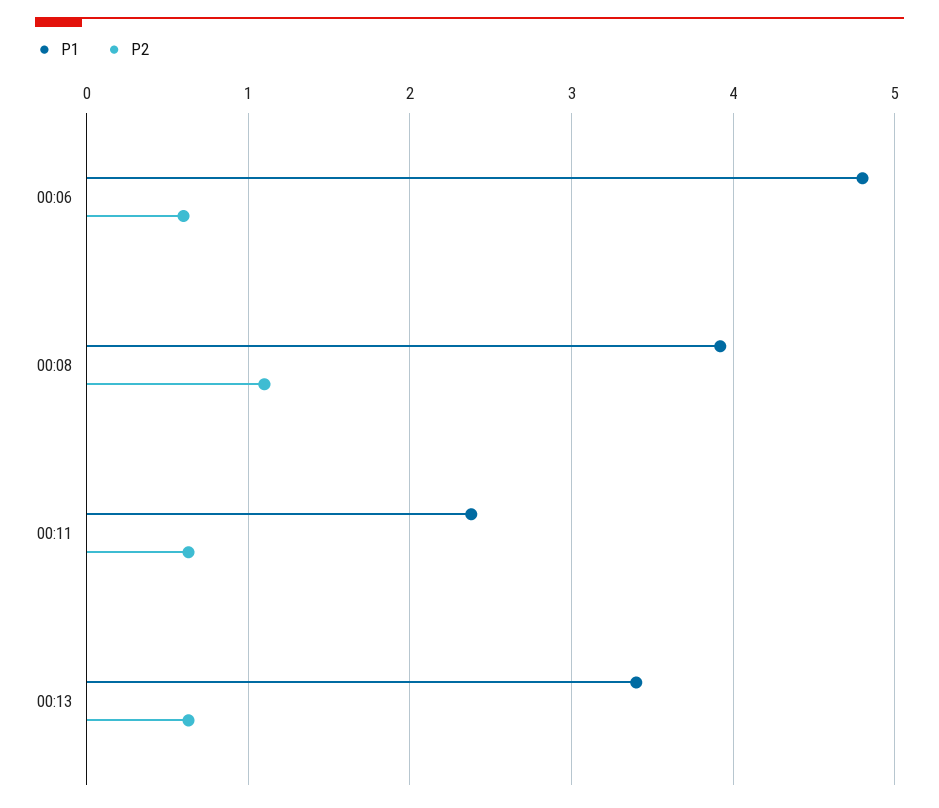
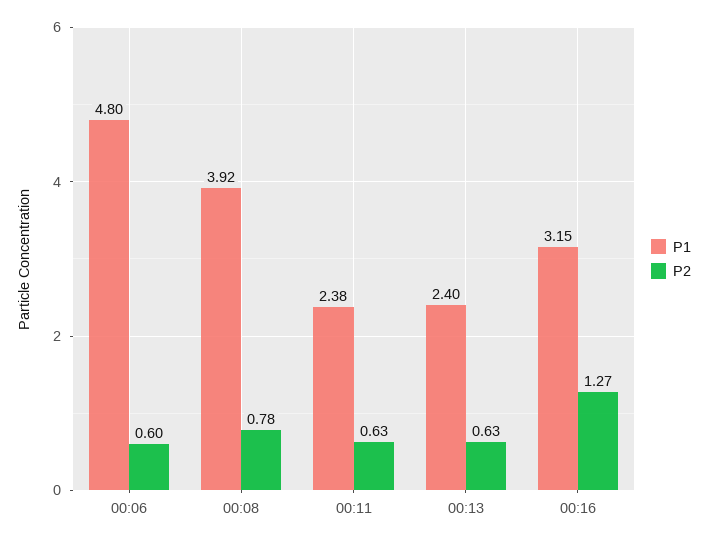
P2, 00:08: 1.1 -> 0.78
P1, 00:13: 3.4 -> 2.4
P1, 00:16: none -> 3.15
P2, 00:16: none -> 1.27

